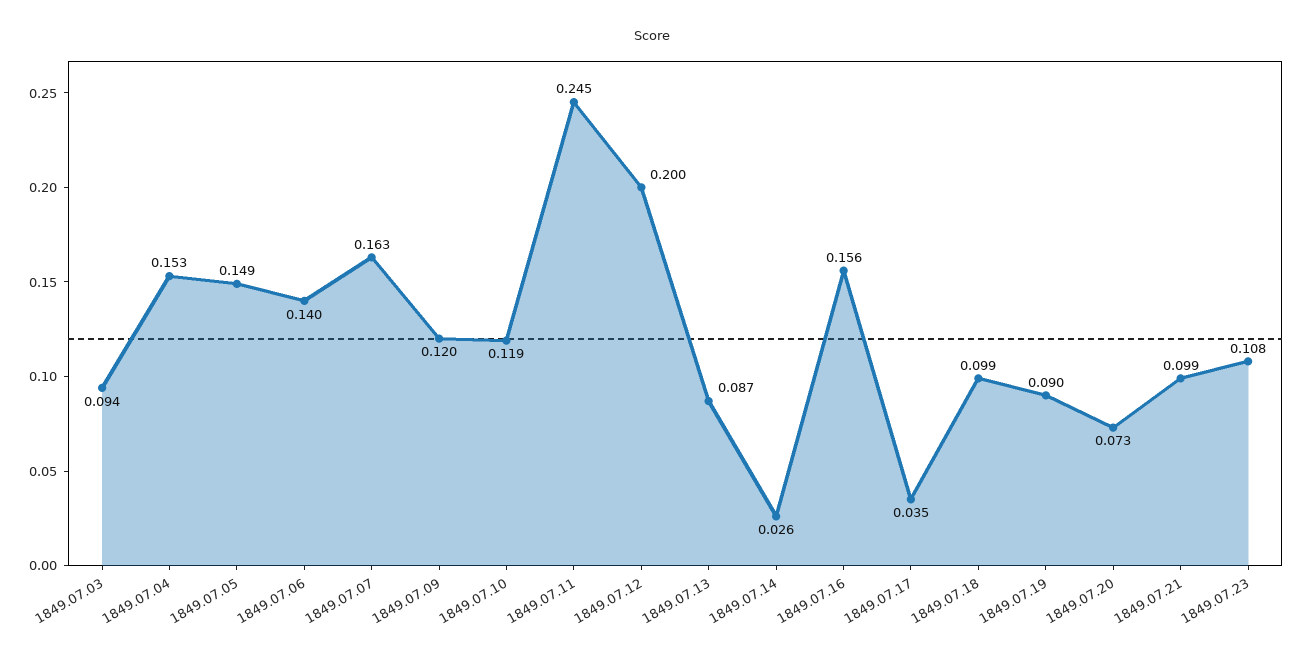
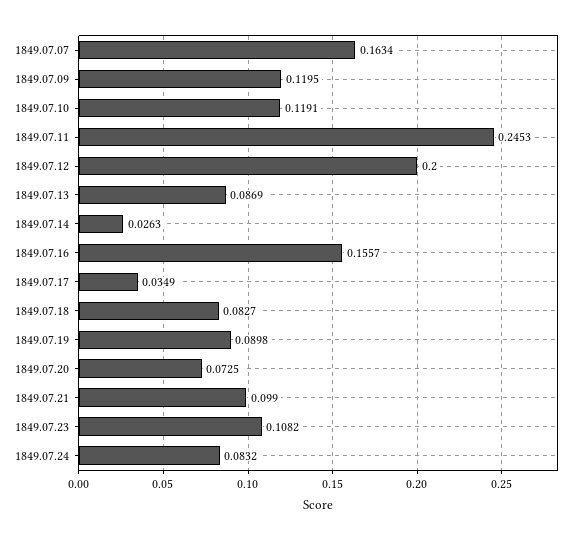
1849.07.03: 0.094 -> none
1849.07.04: 0.153 -> none
1849.07.05: 0.149 -> none
1849.07.06: 0.14 -> none
1849.07.18: 0.099 -> 0.0827
1849.07.24: none -> 0.0832

